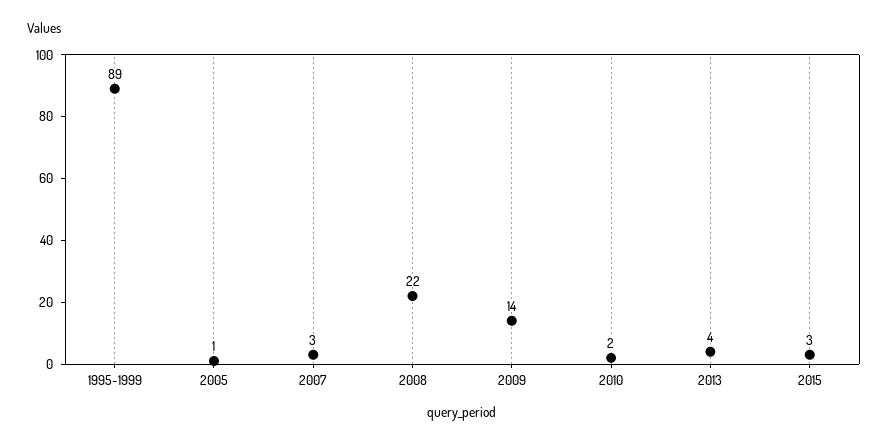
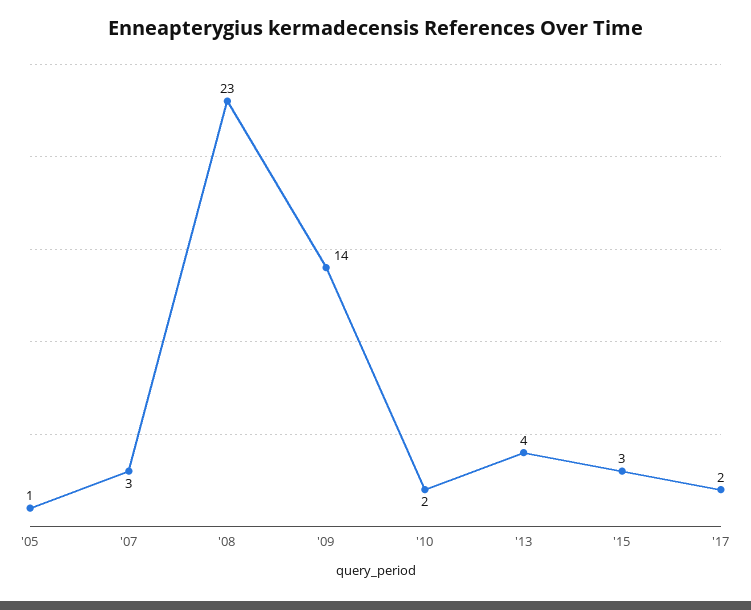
1995-1999: 89 -> none
2008: 22 -> 23
'17: none -> 2

